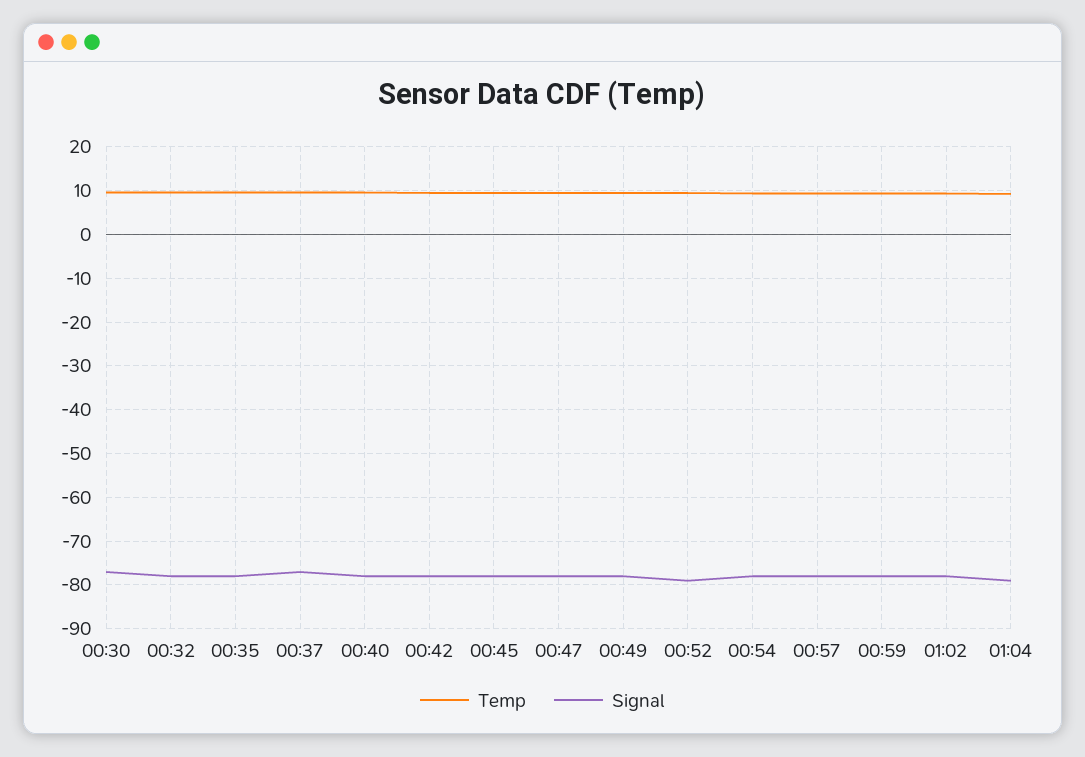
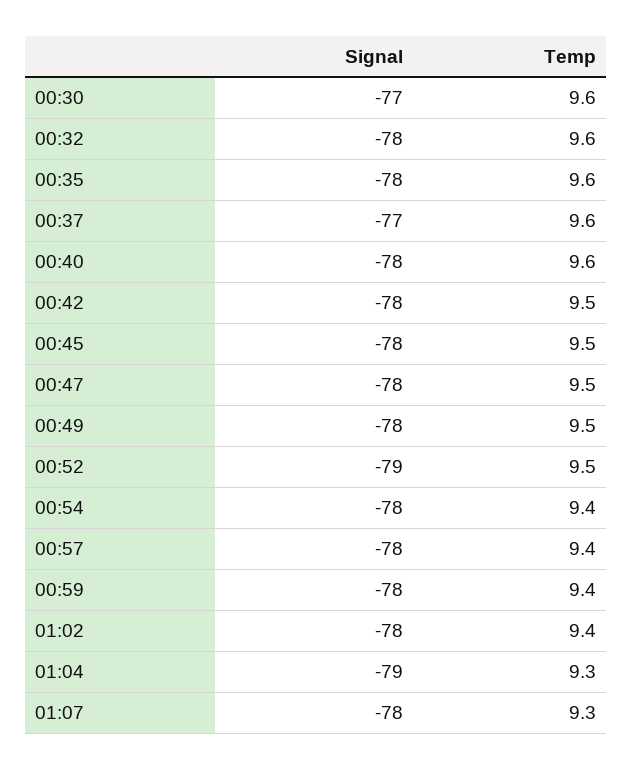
Signal, 01:07: none -> -78
Temp, 01:07: none -> 9.3

